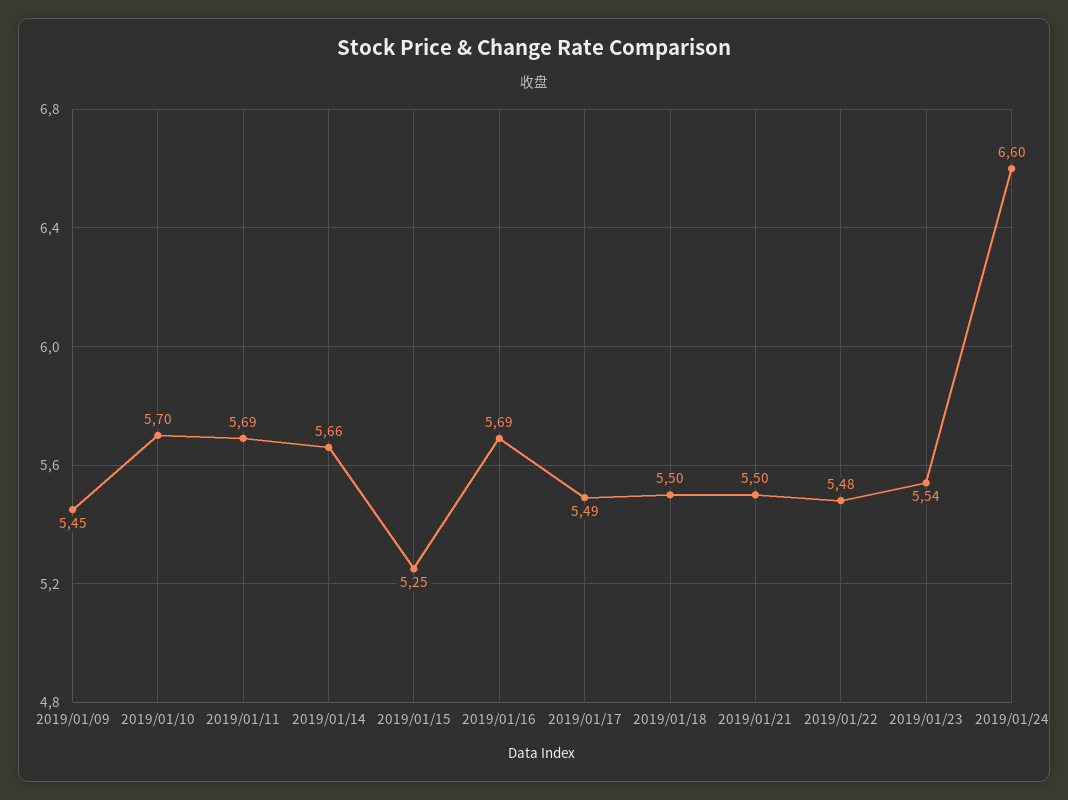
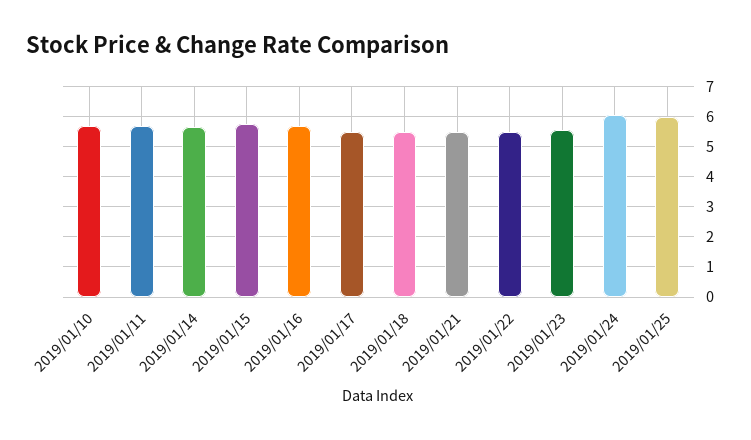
2019/01/09: 5.45 -> none
2019/01/15: 5.25 -> 5.8
2019/01/24: 6.6 -> 6
2019/01/25: none -> 6

